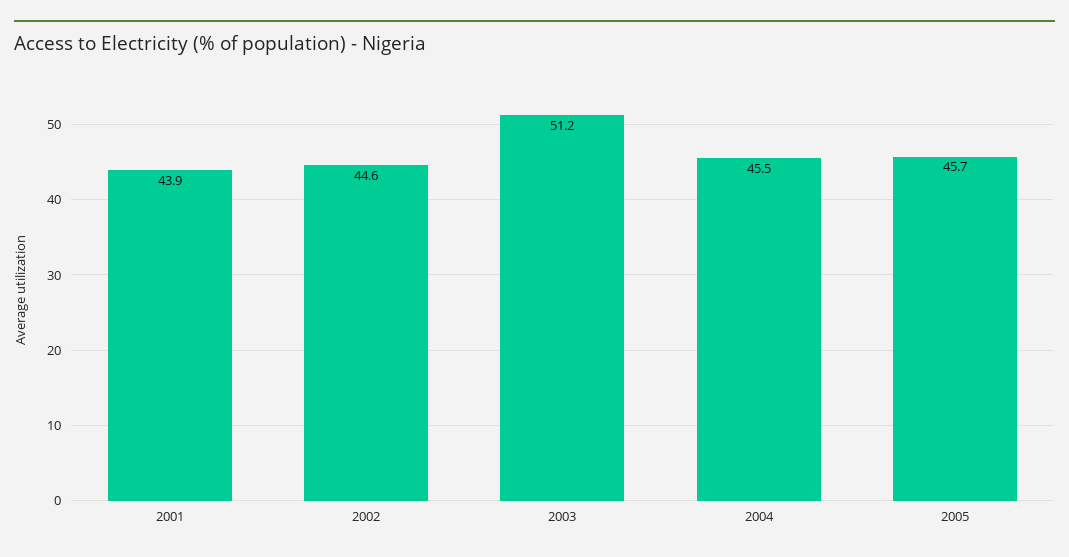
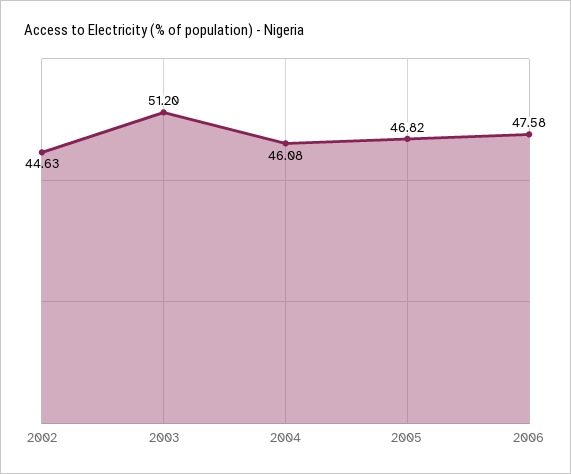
2001: 43.9 -> none
2004: 45.5 -> 46.08
2005: 45.7 -> 46.82
2006: none -> 47.58

